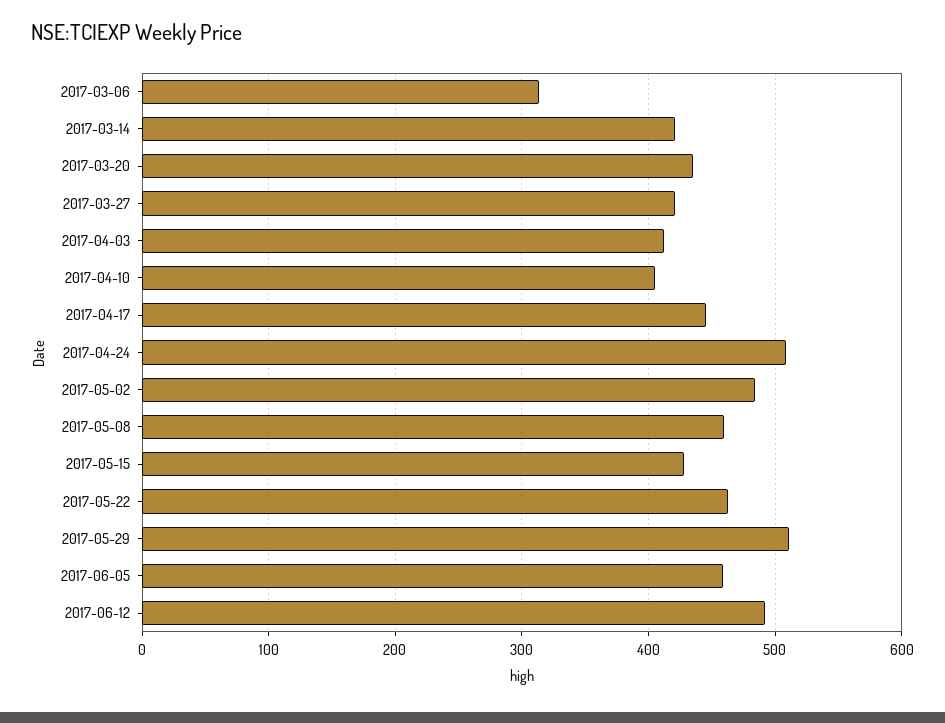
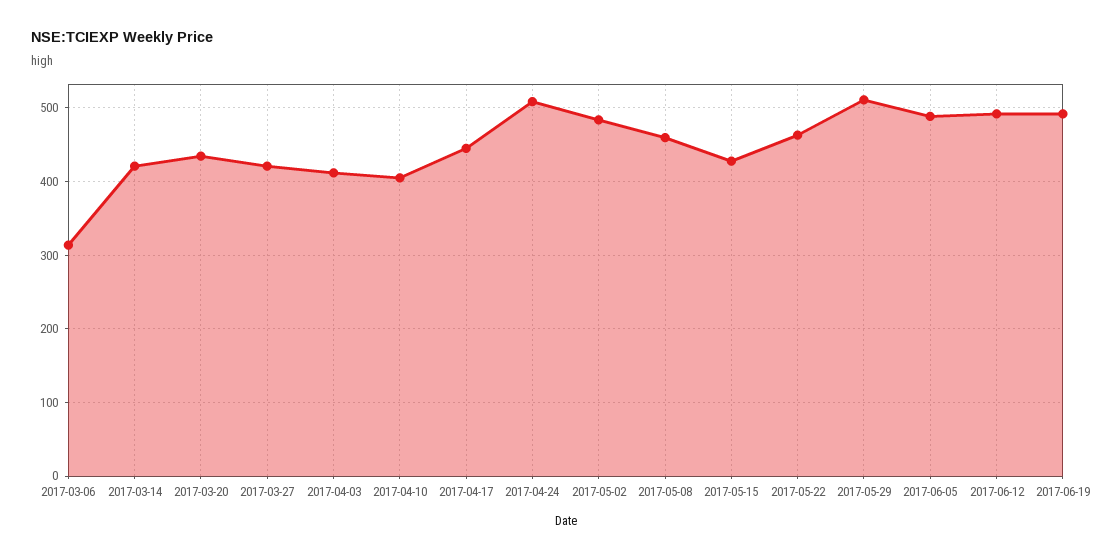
2017-06-05: 460 -> 490
2017-06-19: none -> 490

